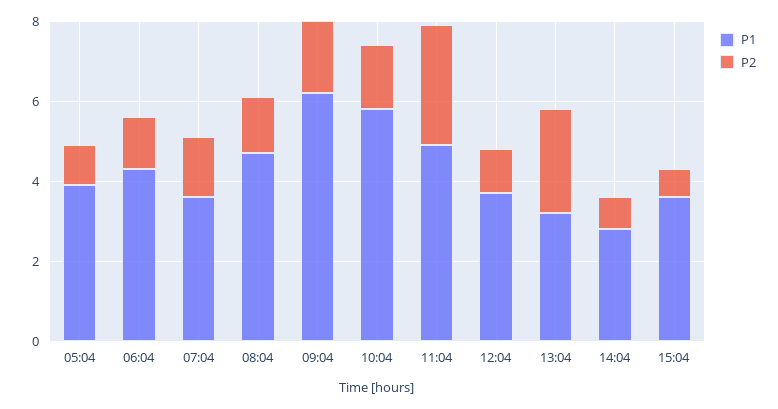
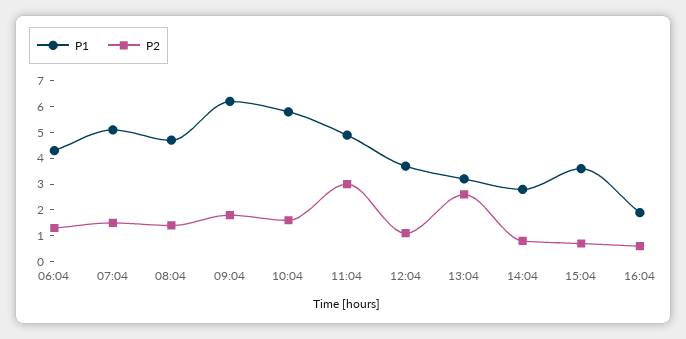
P1, 05:04: 4 -> none
P2, 05:04: 1 -> none
P1, 07:04: 3.5 -> 5
P1, 16:04: none -> 2
P2, 16:04: none -> 0.5

